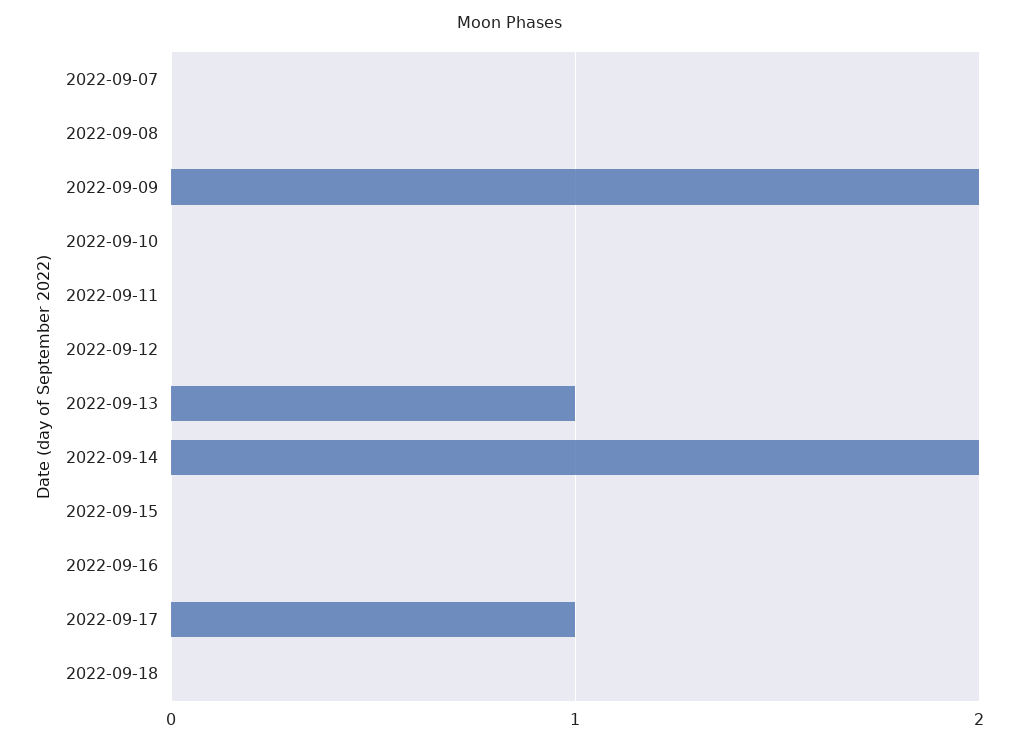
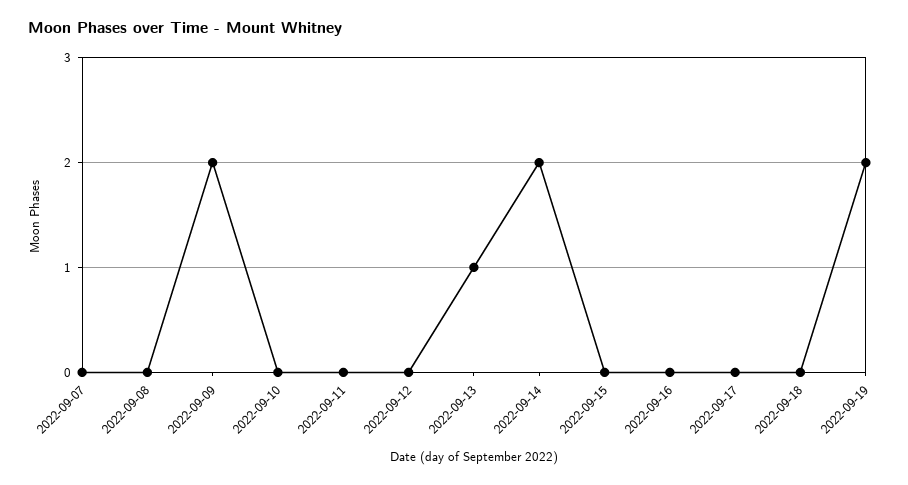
2022-09-17: 1 -> 0
2022-09-19: none -> 2

